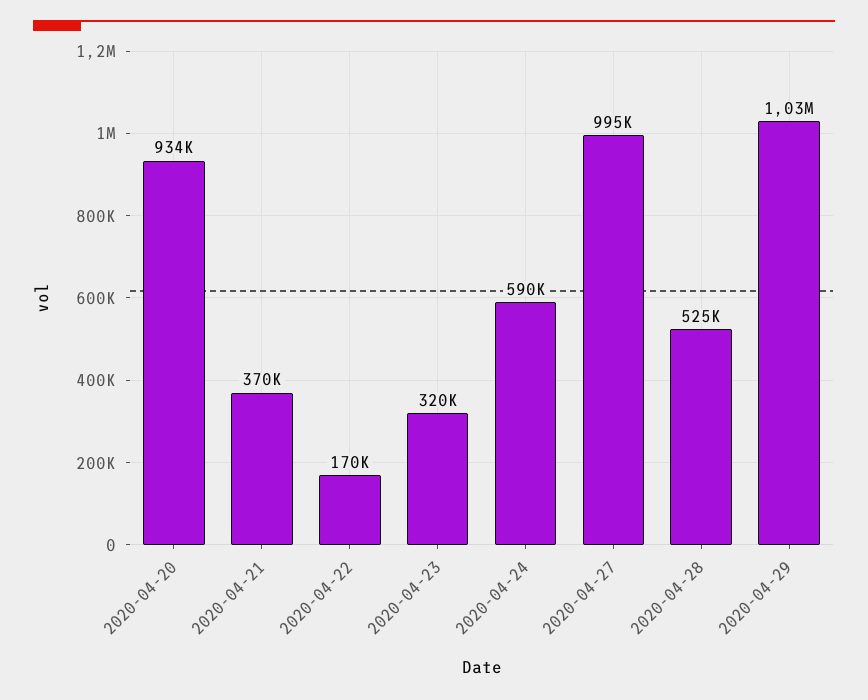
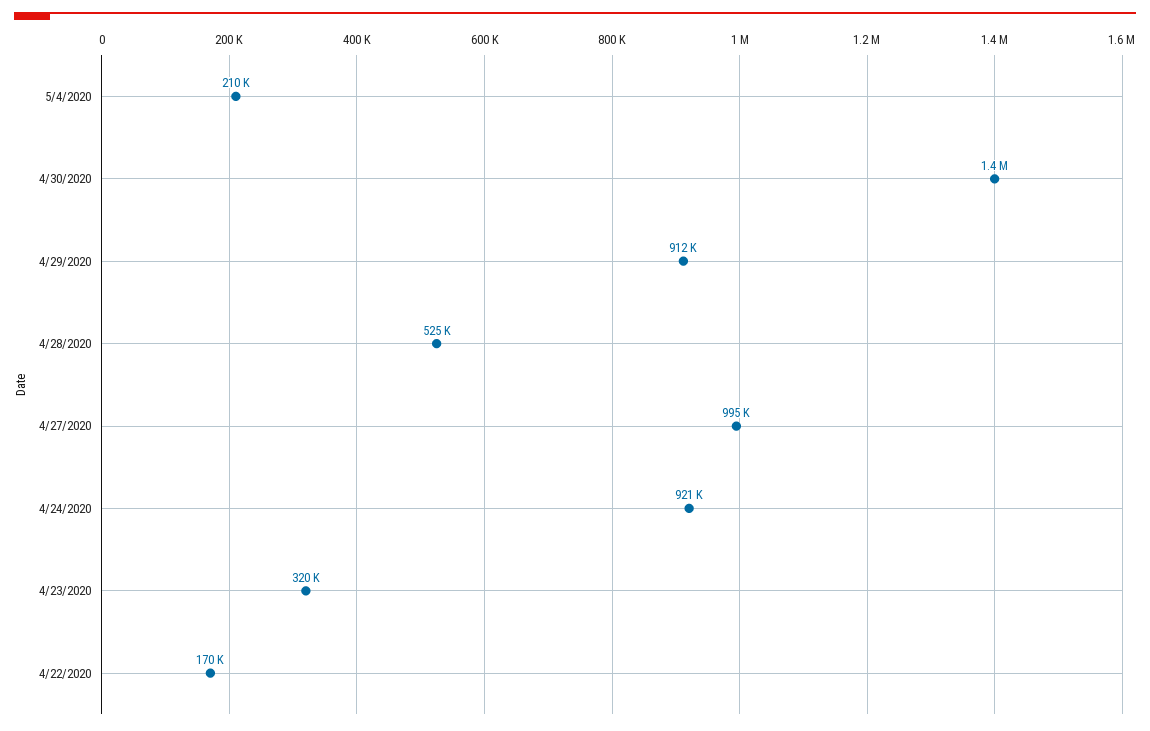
2020-04-20: 934000 -> none
2020-04-21: 370000 -> none
2020-04-24: 590000 -> 921000
2020-04-29: 1030000 -> 912000
5/4/2020: none -> 210000
4/30/2020: none -> 1400000

